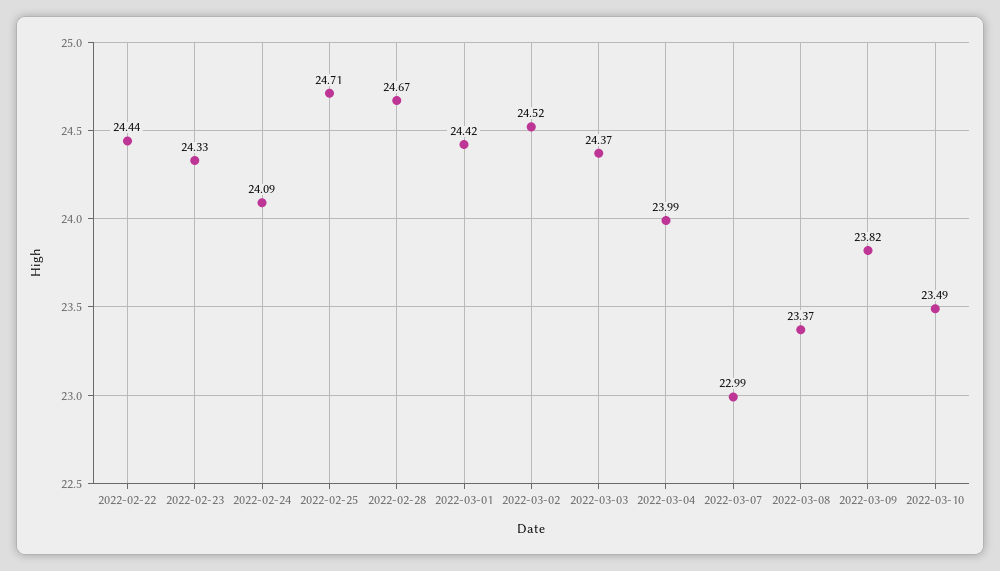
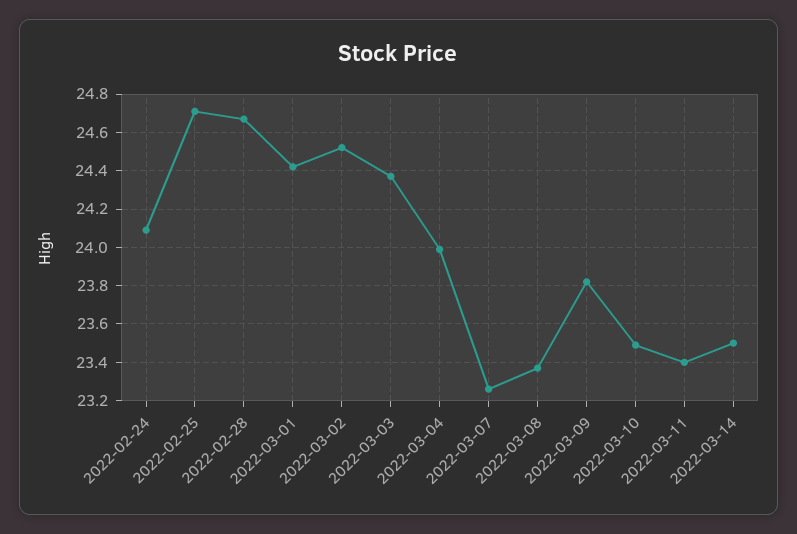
2022-02-22: 24.44 -> none
2022-02-23: 24.33 -> none
2022-03-07: 22.99 -> 23.25
2022-03-11: none -> 23.4
2022-03-14: none -> 23.5

